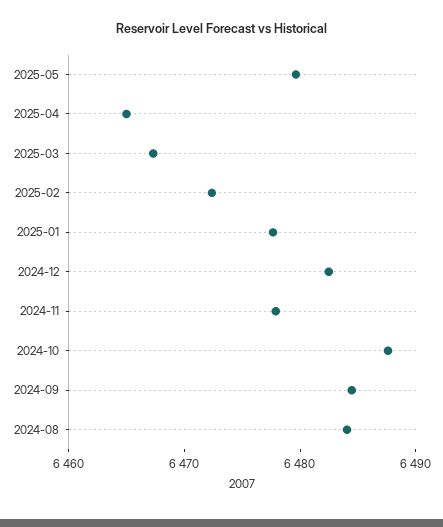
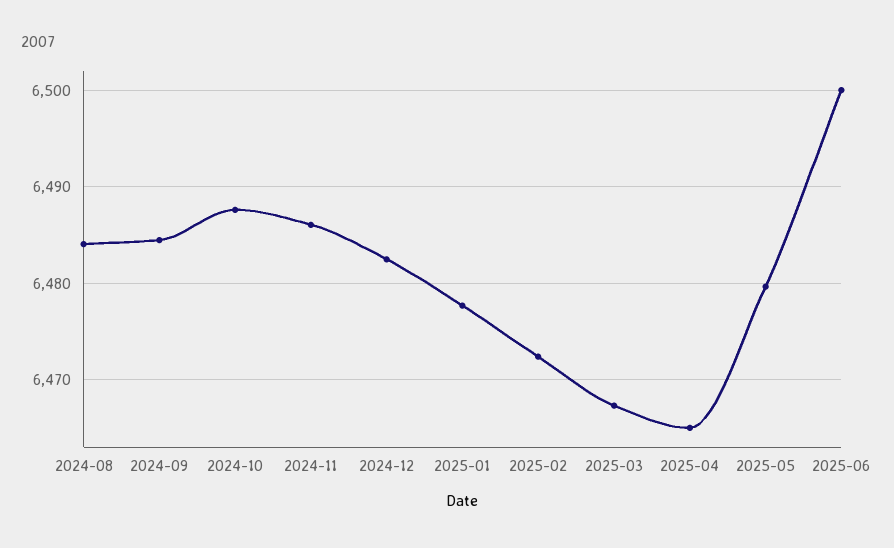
2024-11: 6478 -> 6486
2025-06: none -> 6500

